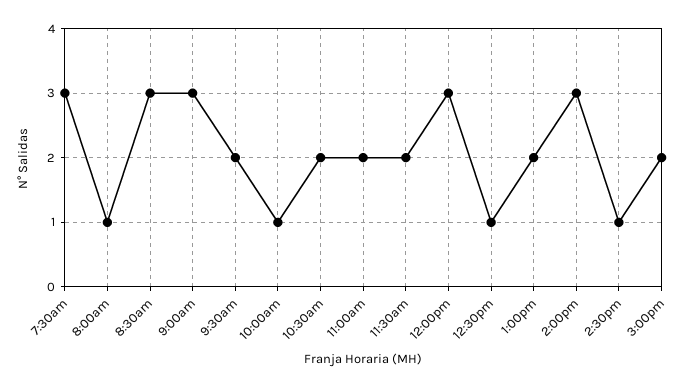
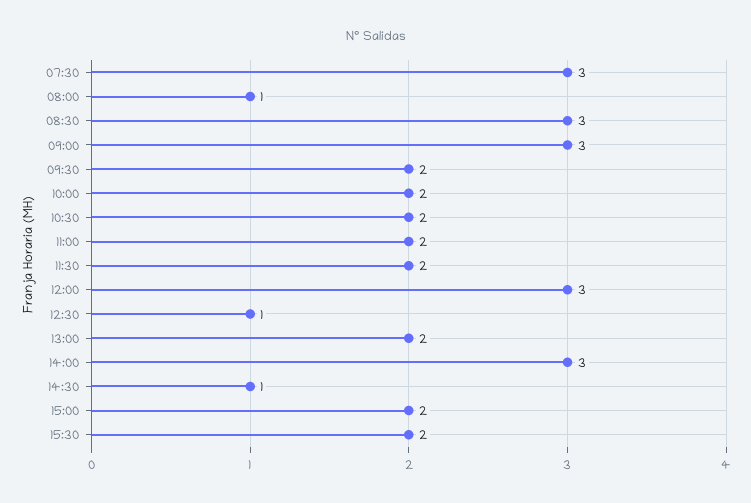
10:00am: 1 -> 2
15:30: none -> 2

